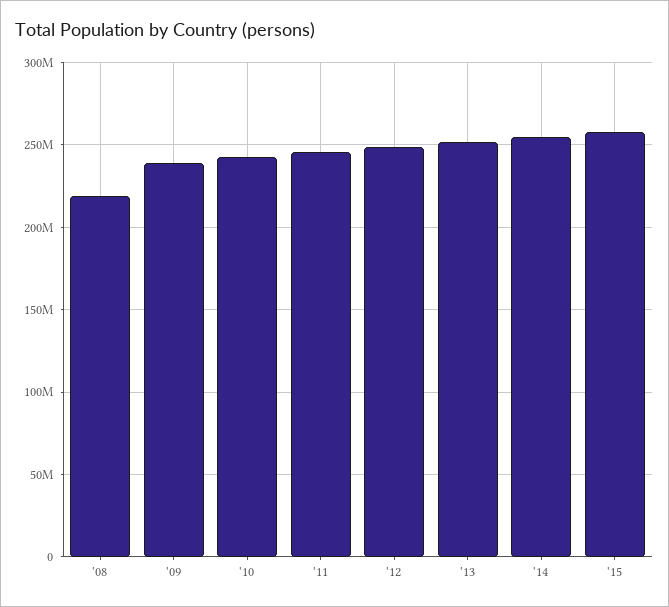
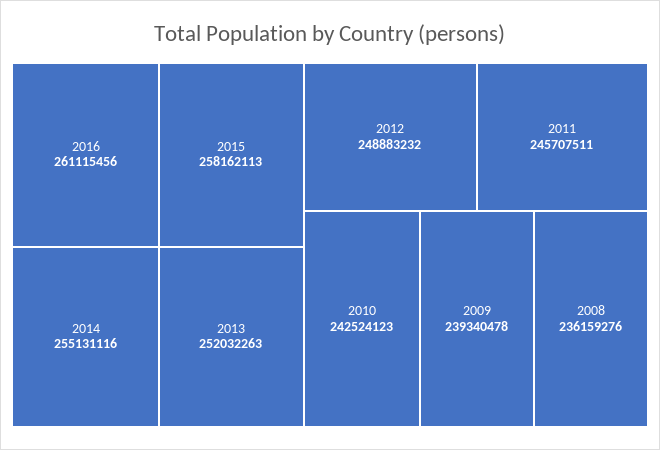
'08: 220000000 -> 236159276
2016: none -> 261115456

